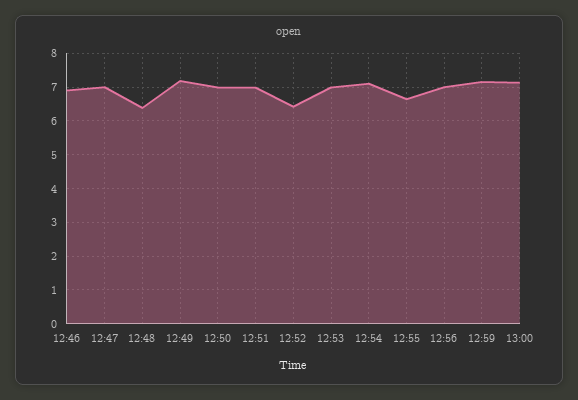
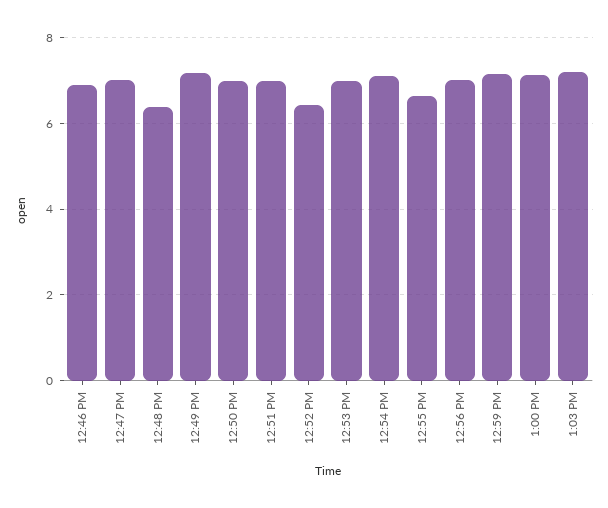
1:03 PM: none -> 7.2

